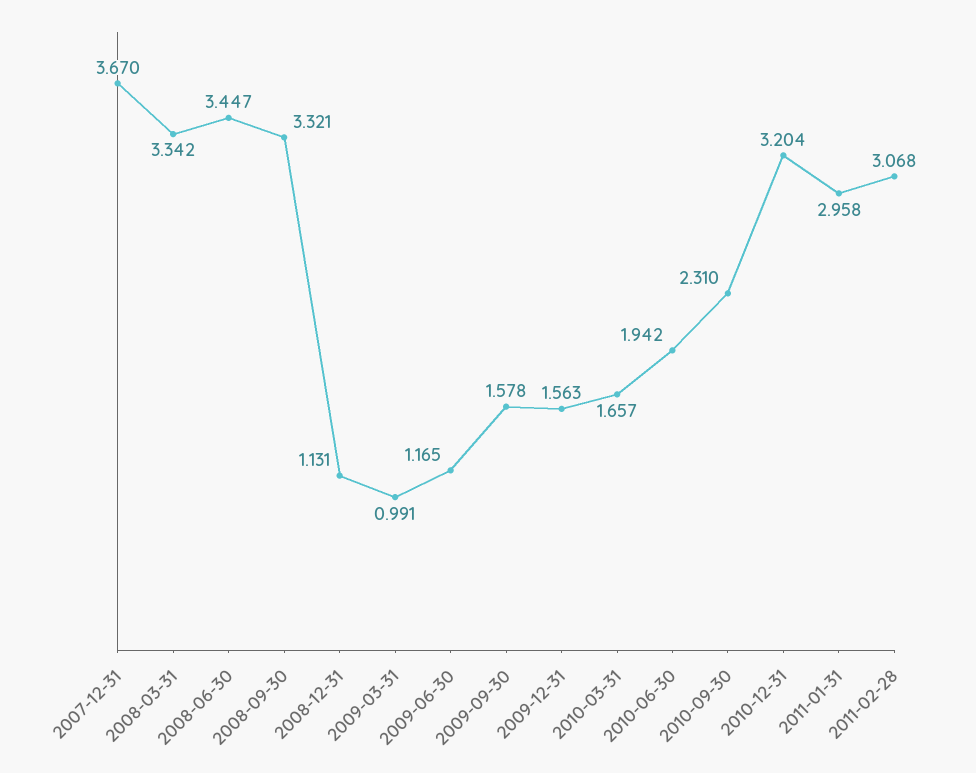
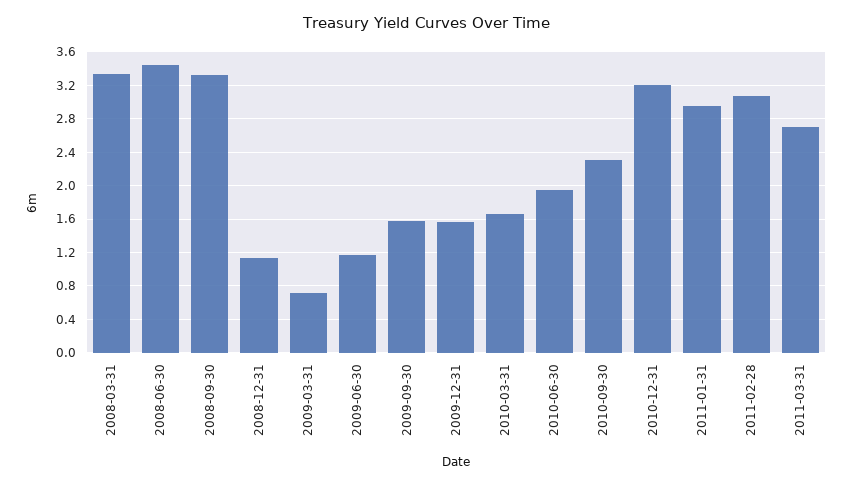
2007-12-31: 3.67 -> none
2009-03-31: 0.991 -> 0.7
2011-03-31: none -> 2.7

